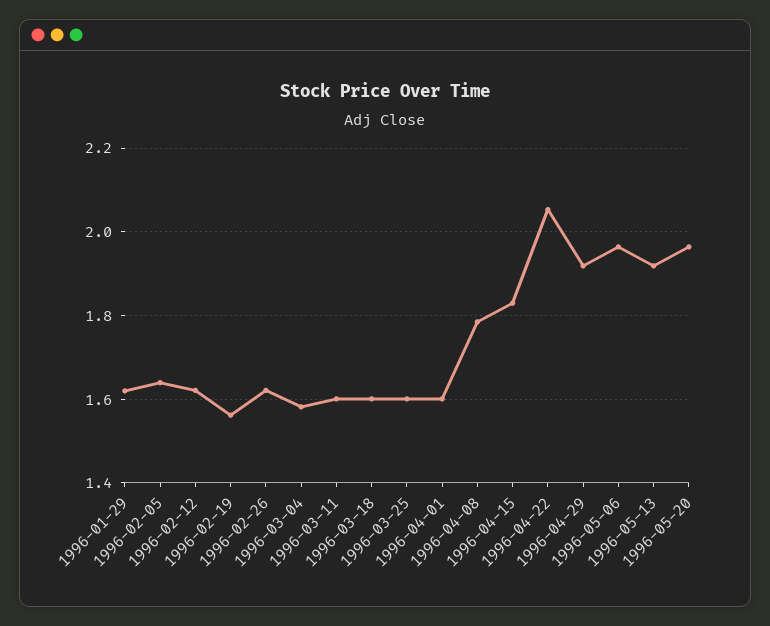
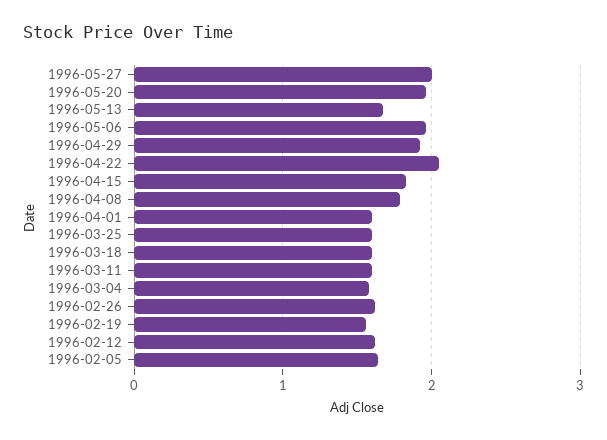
1996-01-29: 1.62 -> none
1996-05-13: 1.92 -> 1.7
1996-05-27: none -> 2

